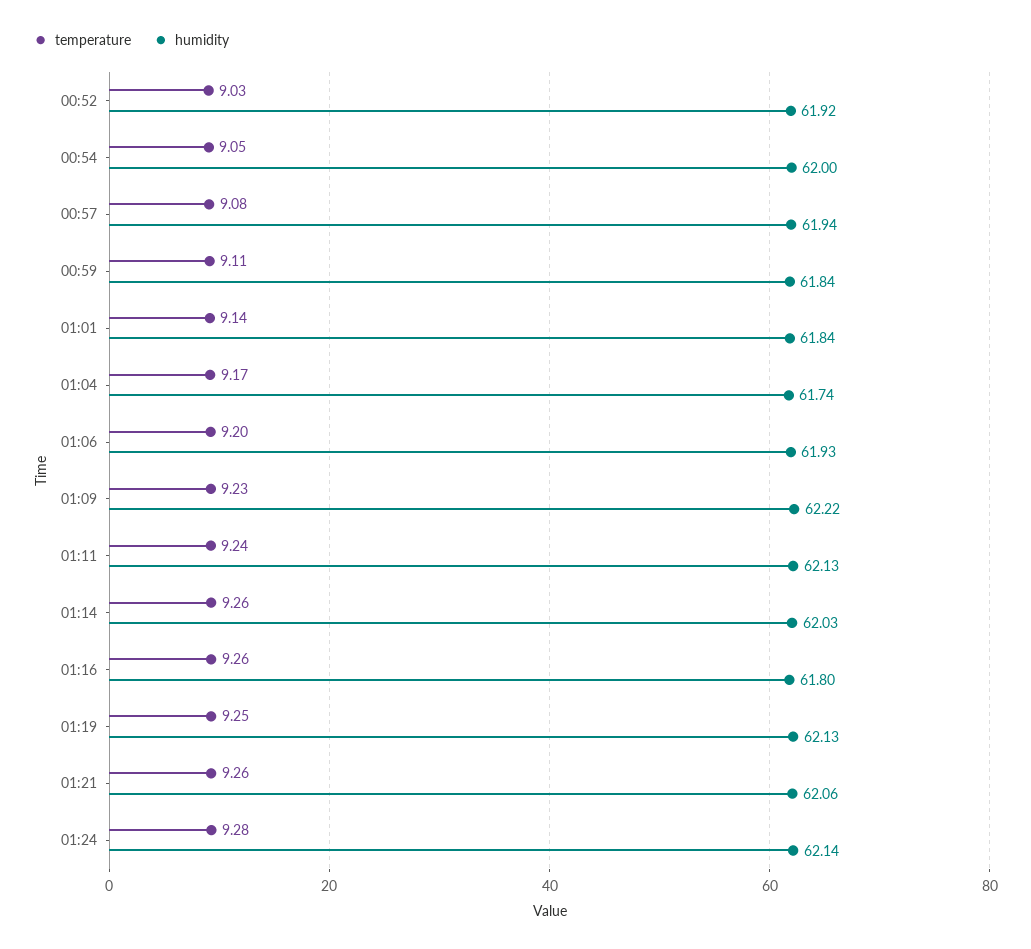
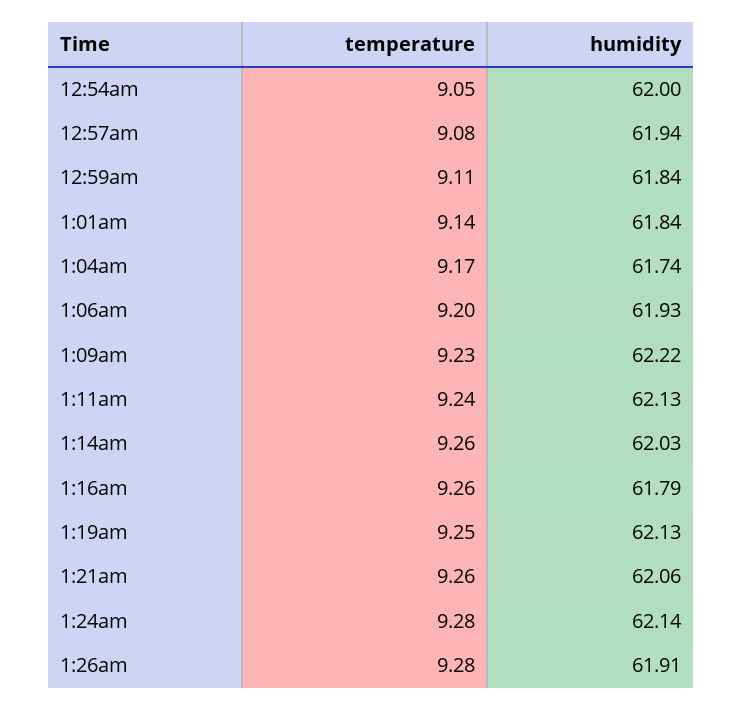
temperature, 00:52: 9.03 -> none
humidity, 00:52: 61.92 -> none
humidity, 01:16: 61.8 -> 61.79
temperature, 1:26am: none -> 9.28
humidity, 1:26am: none -> 61.91

